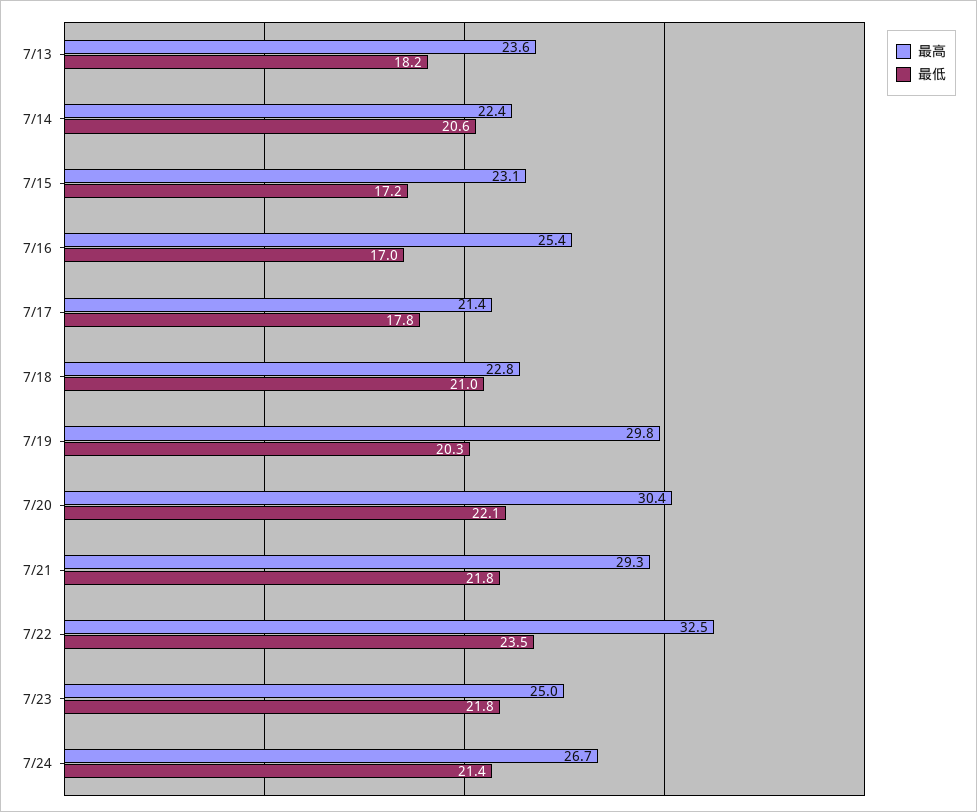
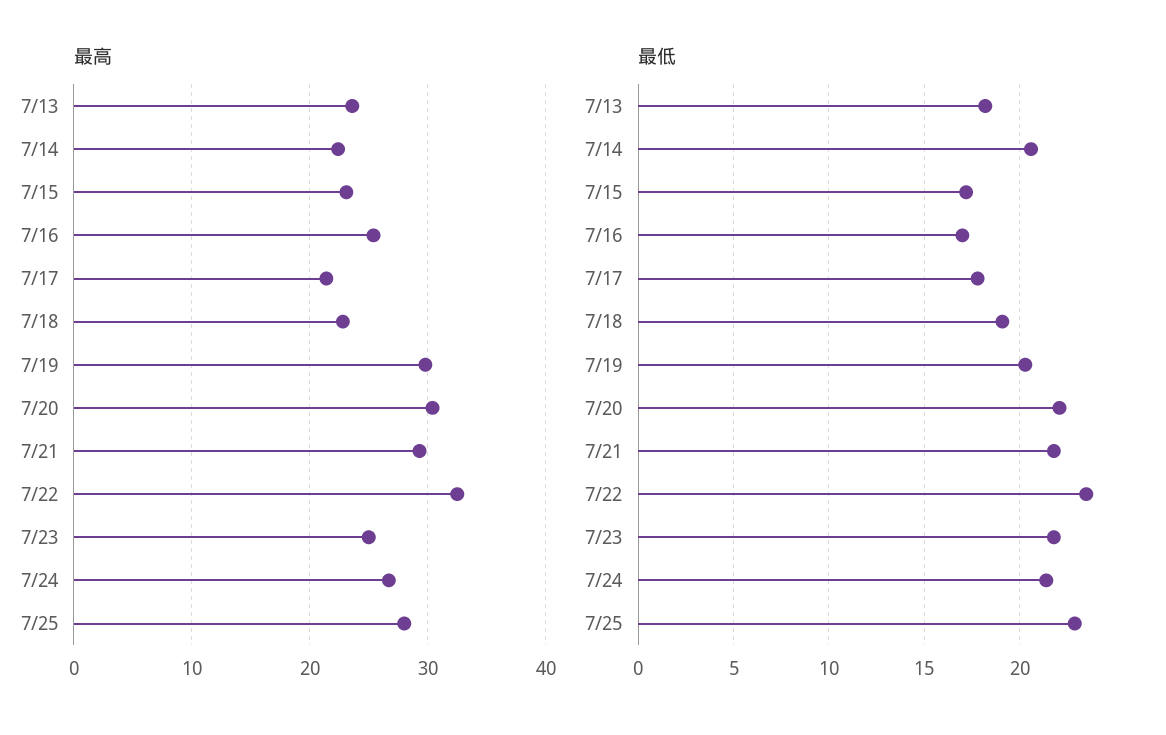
最低, 7/18: 21 -> 19
最高, 7/25: none -> 28
最低, 7/25: none -> 23

